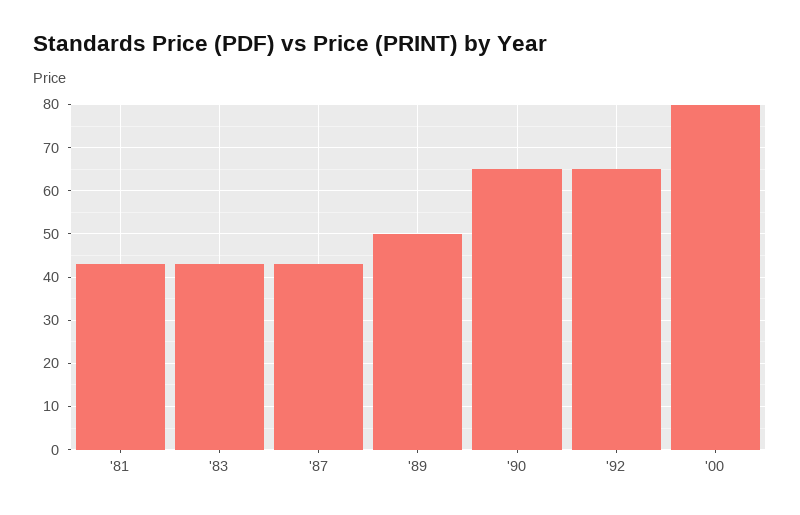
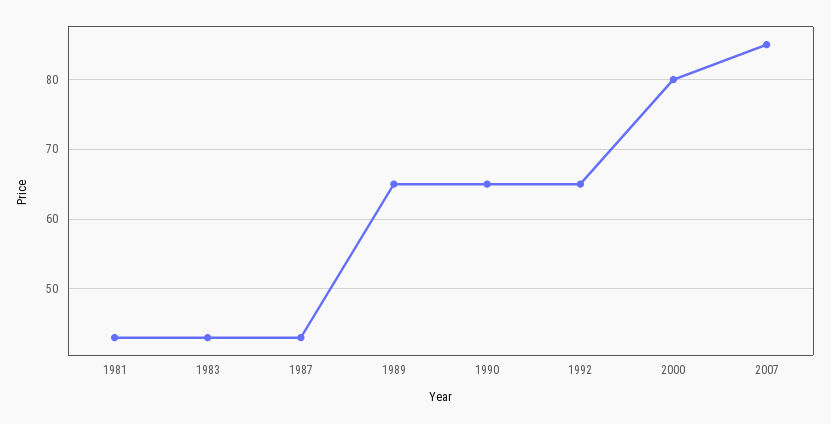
'89: 50 -> 65
2007: none -> 85

